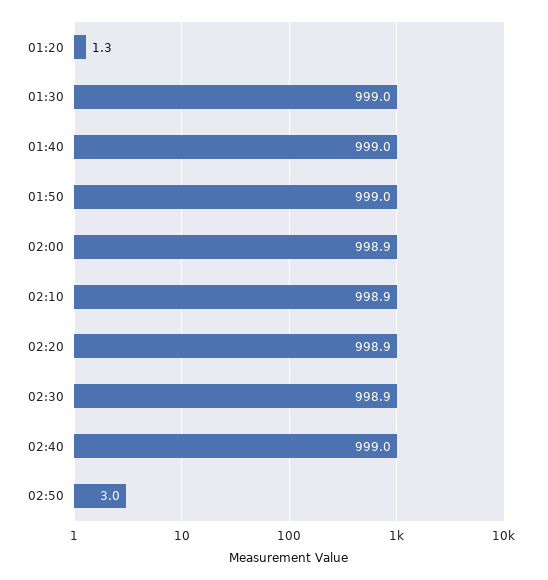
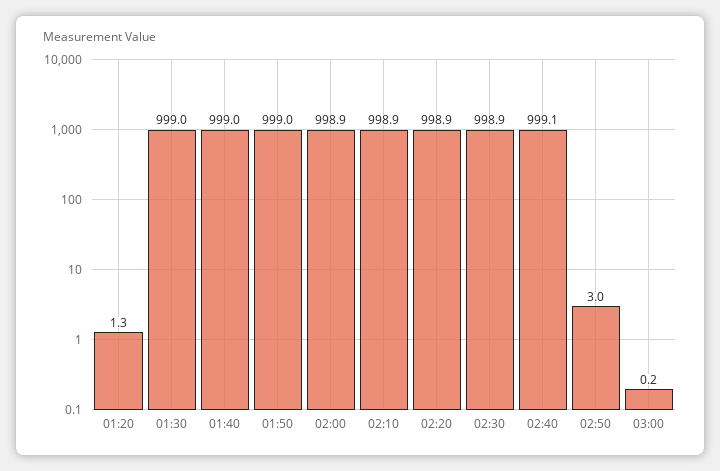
02:40: 999 -> 999.1
03:00: none -> 0.2

